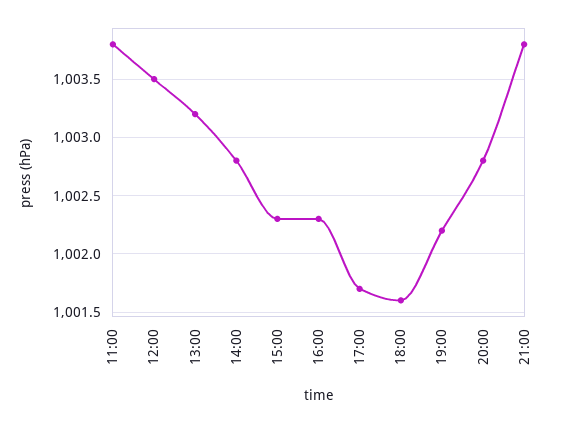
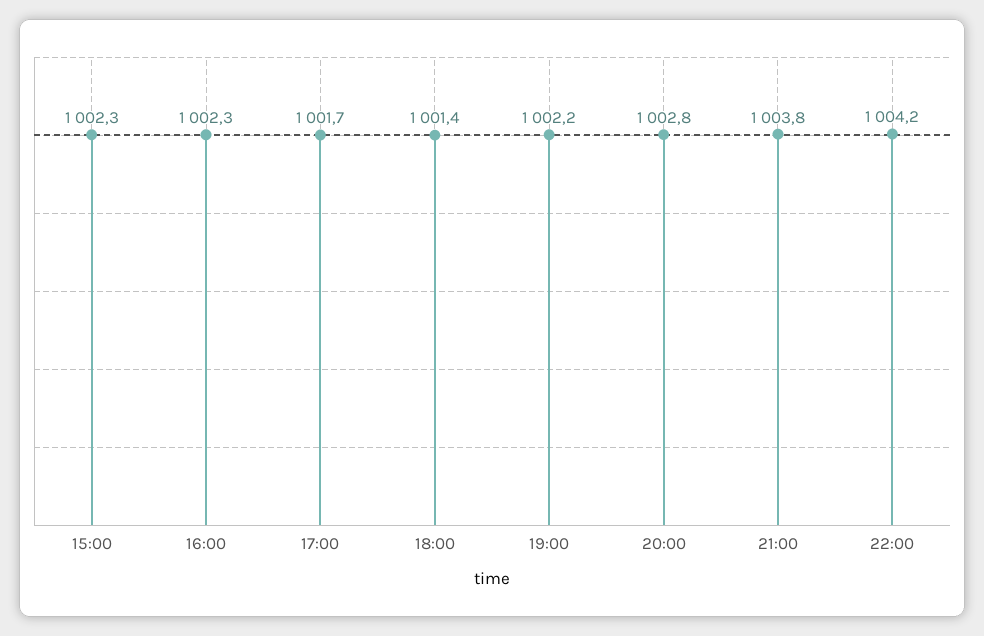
11:00: 1003.8 -> none
12:00: 1003.5 -> none
13:00: 1003.2 -> none
14:00: 1002.8 -> none
18:00: 1001.6 -> 1001.4
22:00: none -> 1004.2

